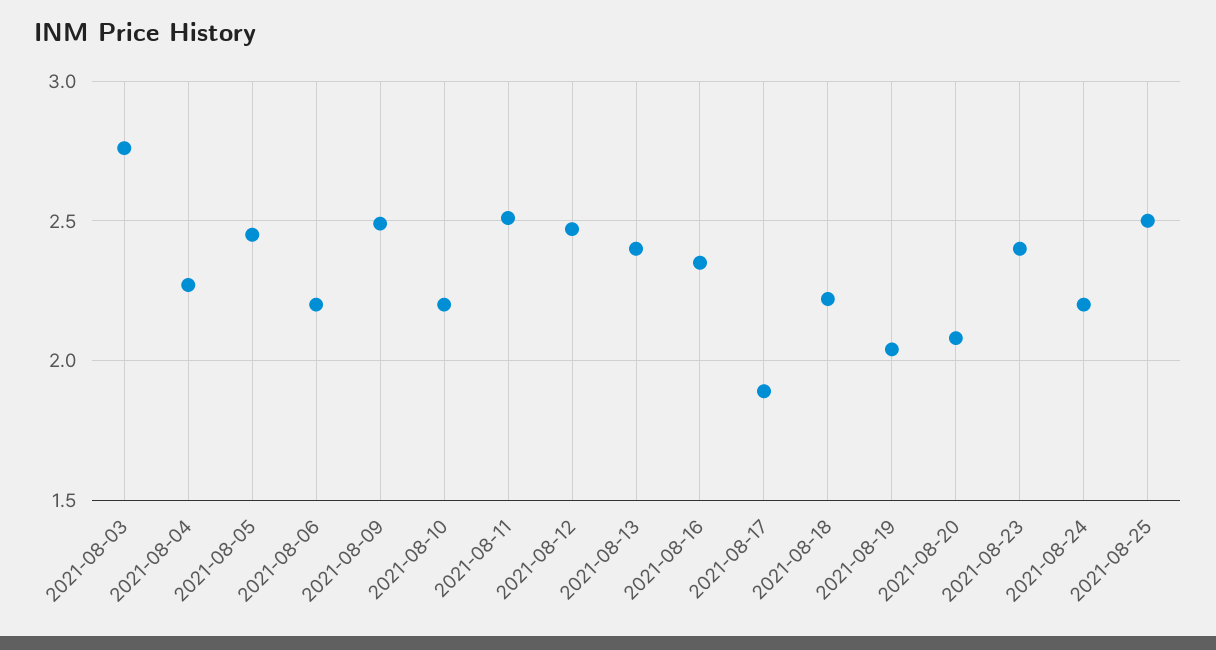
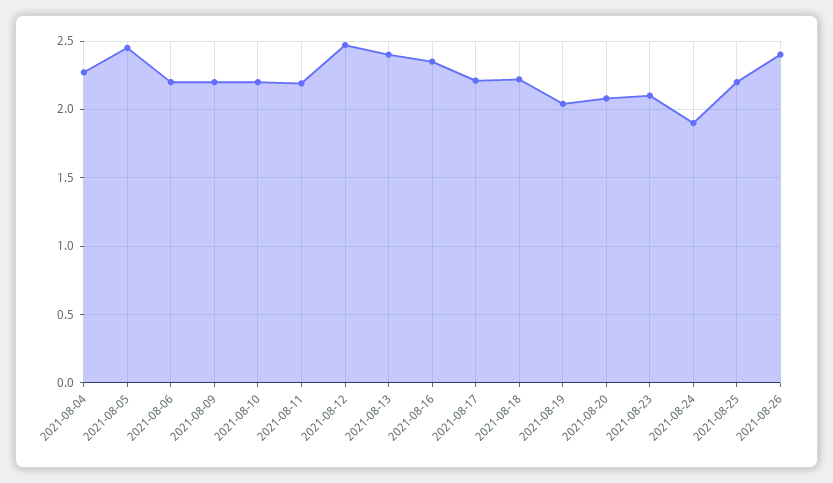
2021-08-03: 2.75 -> none
2021-08-09: 2.5 -> 2.2
2021-08-11: 2.5 -> 2.2
2021-08-17: 1.9 -> 2.2
2021-08-23: 2.4 -> 2.1
2021-08-24: 2.2 -> 1.9
2021-08-25: 2.5 -> 2.2
2021-08-26: none -> 2.4

